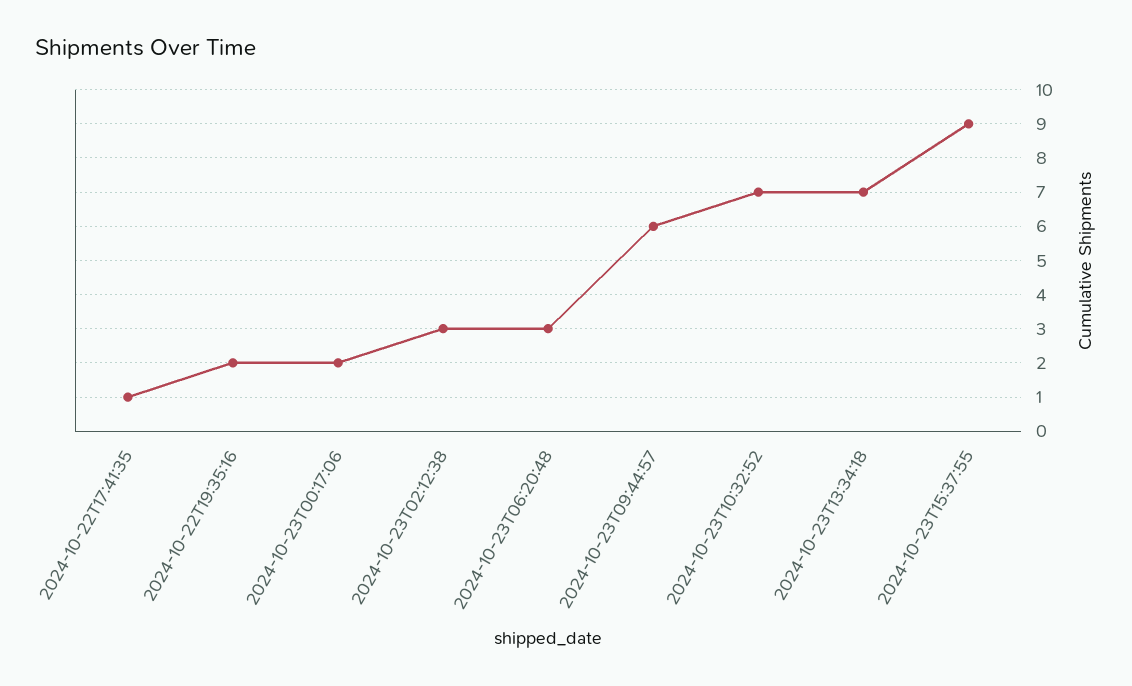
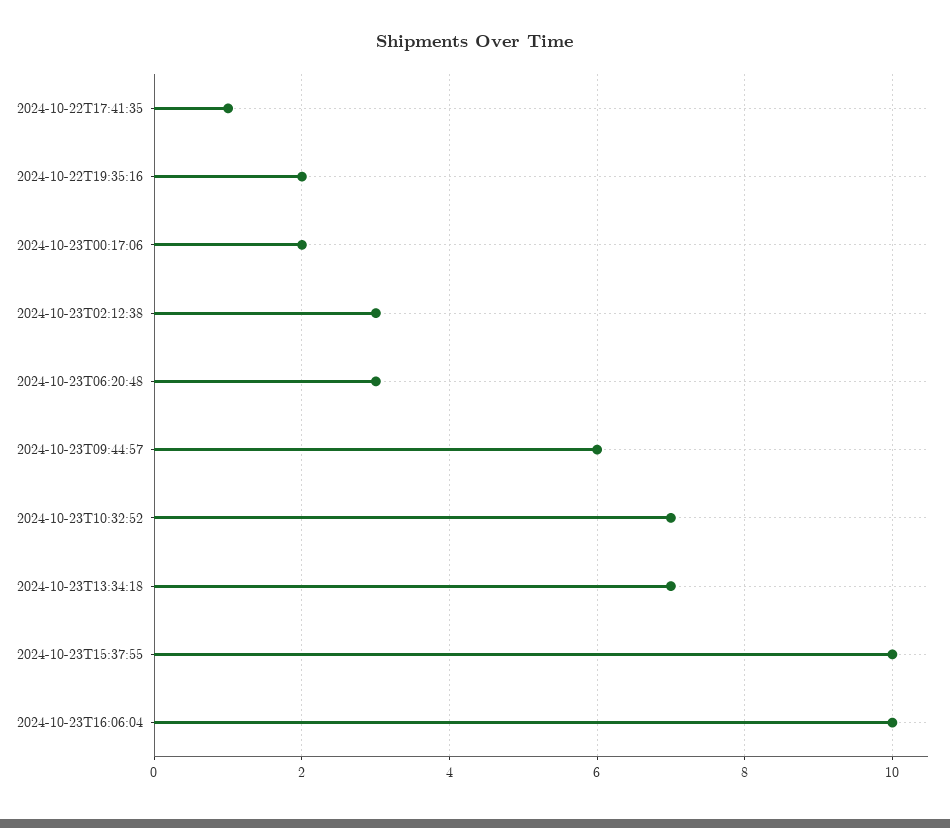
2024-10-23T15:37:55: 9 -> 10
2024-10-23T16:06:04: none -> 10

